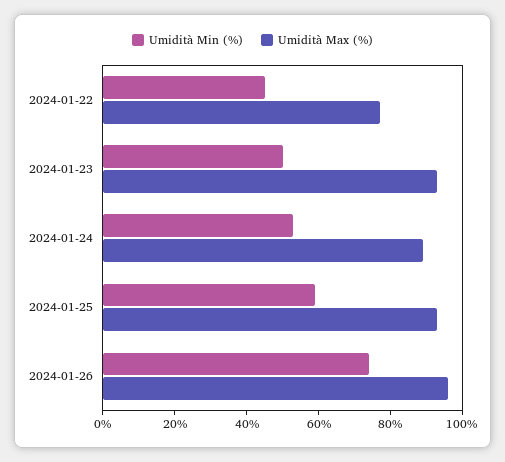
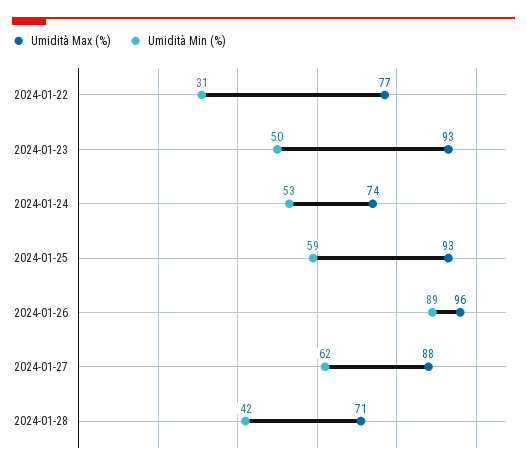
Umidità Min (%), 2024-01-22: 45 -> 31
Umidità Max (%), 2024-01-24: 90 -> 74
Umidità Min (%), 2024-01-26: 75 -> 89
Umidità Max (%), 2024-01-27: none -> 88
Umidità Min (%), 2024-01-27: none -> 62
Umidità Max (%), 2024-01-28: none -> 71
Umidità Min (%), 2024-01-28: none -> 42

